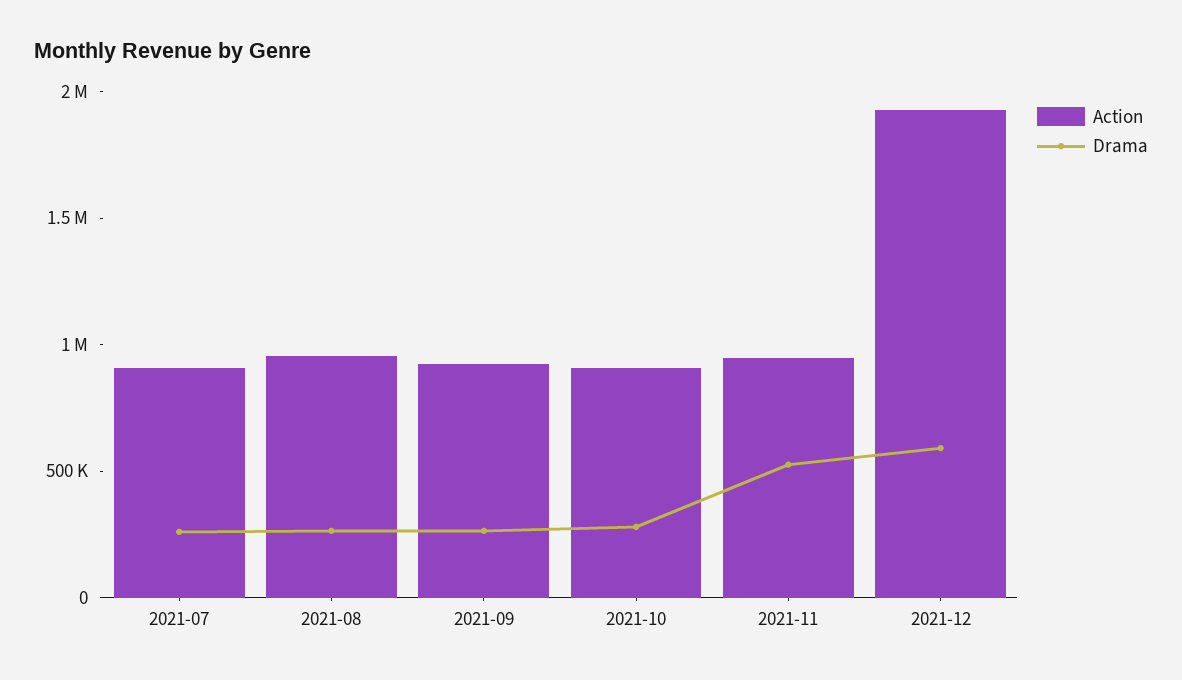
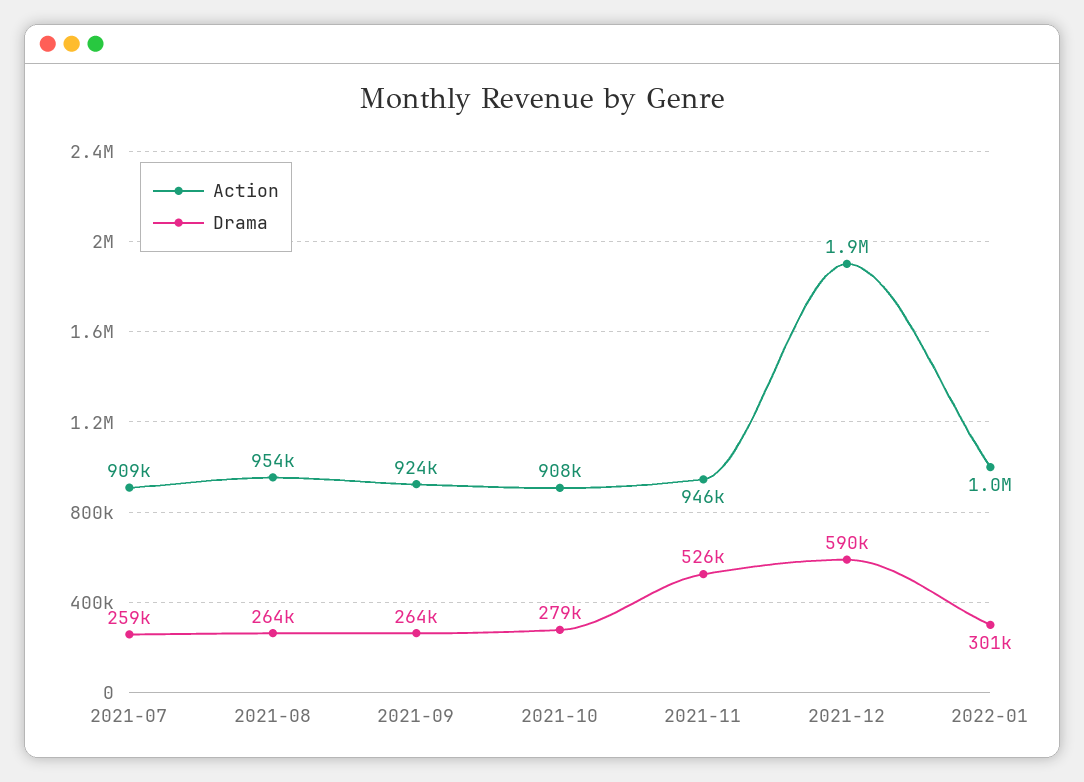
Action, 2022-01: none -> 1000000
Drama, 2022-01: none -> 301000

